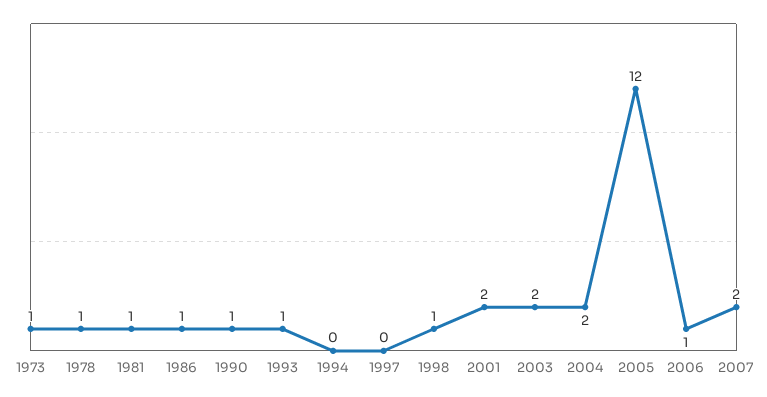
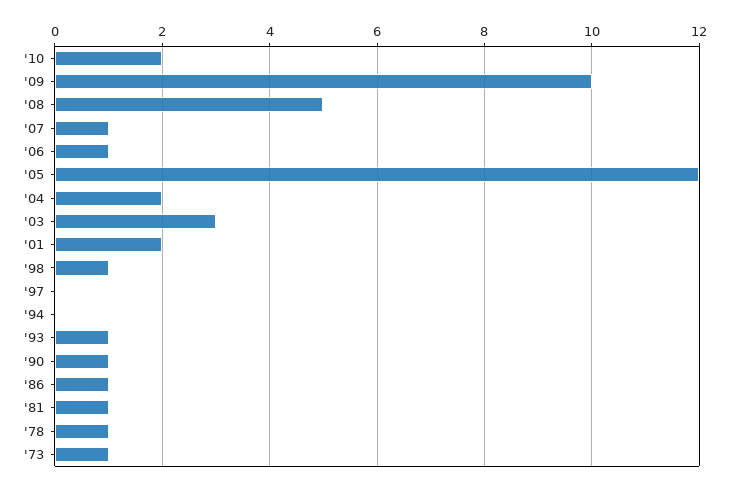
2003: 2 -> 3
2007: 2 -> 1
'10: none -> 2
'09: none -> 10
'08: none -> 5

